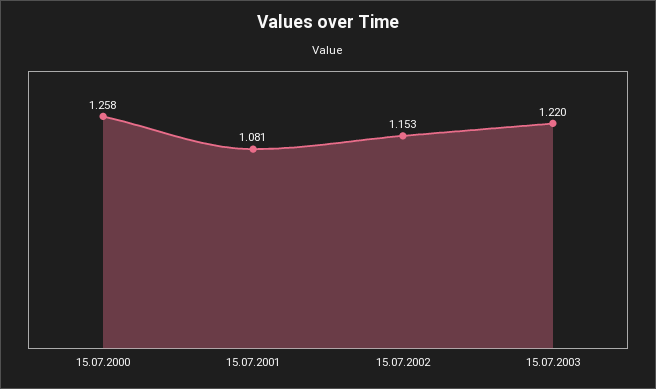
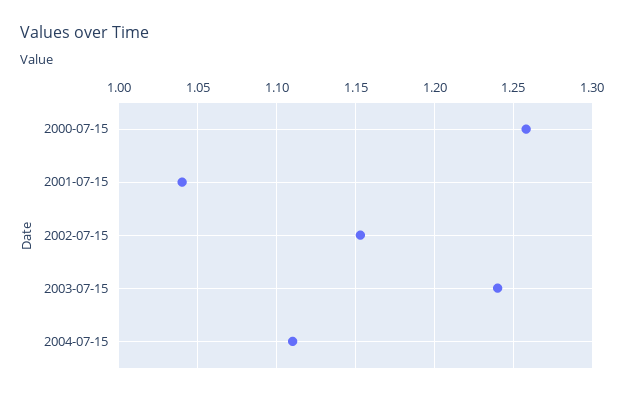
15.07.2001: 1.081 -> 1.04
15.07.2003: 1.22 -> 1.24
2004-07-15: none -> 1.11

